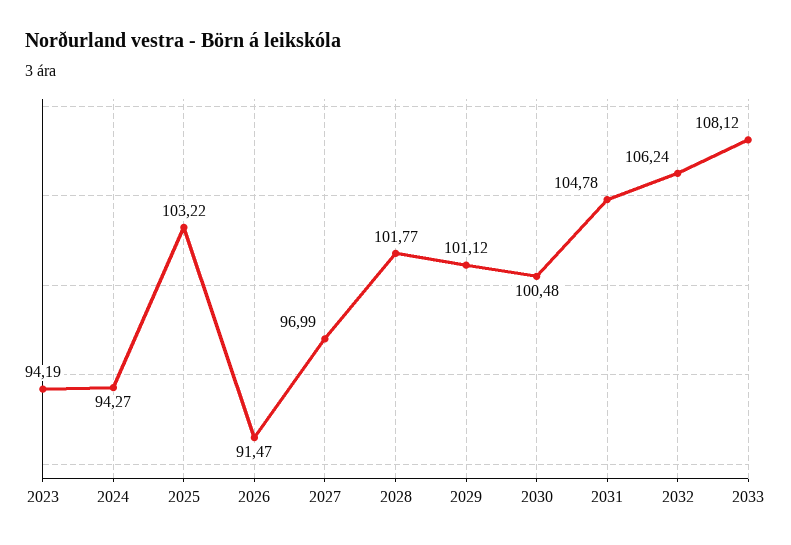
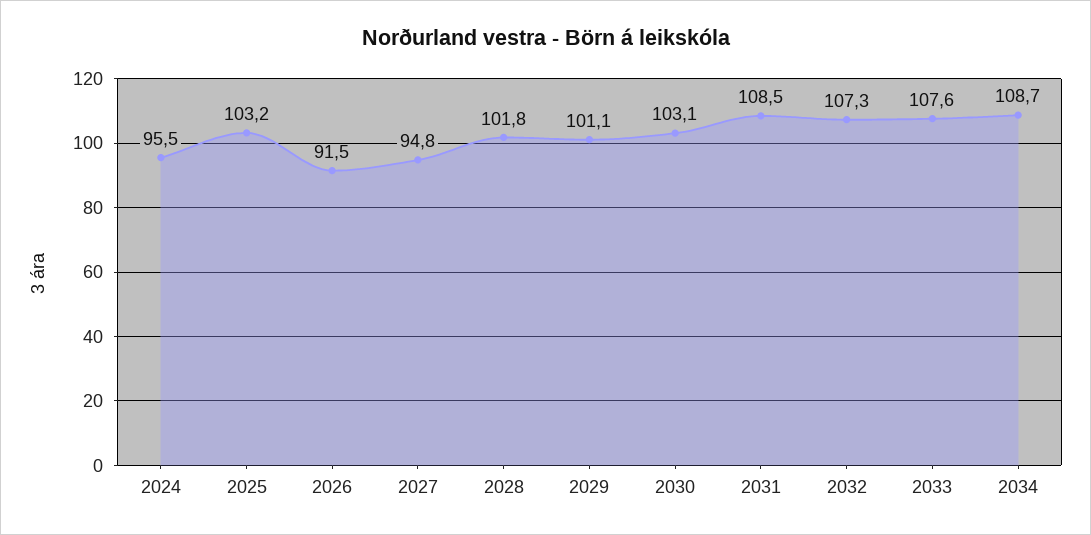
2023: 94.19 -> none
2024: 94.27 -> 95.5
2027: 96.99 -> 94.8
2030: 100.48 -> 103.1
2031: 104.78 -> 108.5
2032: 106.24 -> 107.3
2033: 108.12 -> 107.6
2034: none -> 108.7

